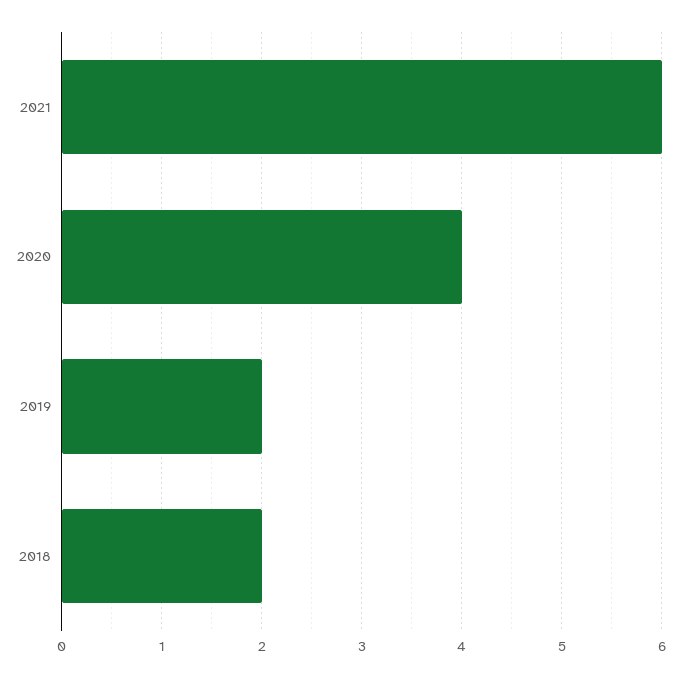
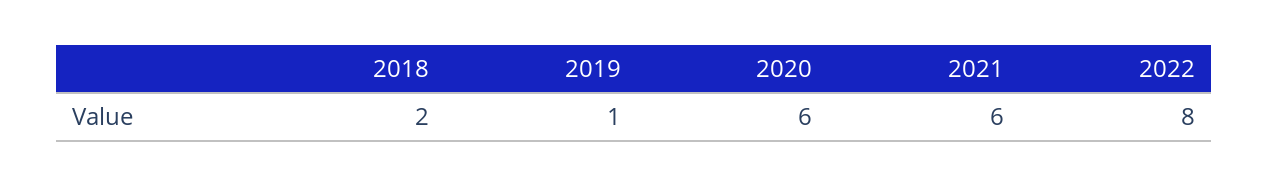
2020: 4 -> 6
2019: 2 -> 1
2022: none -> 8

